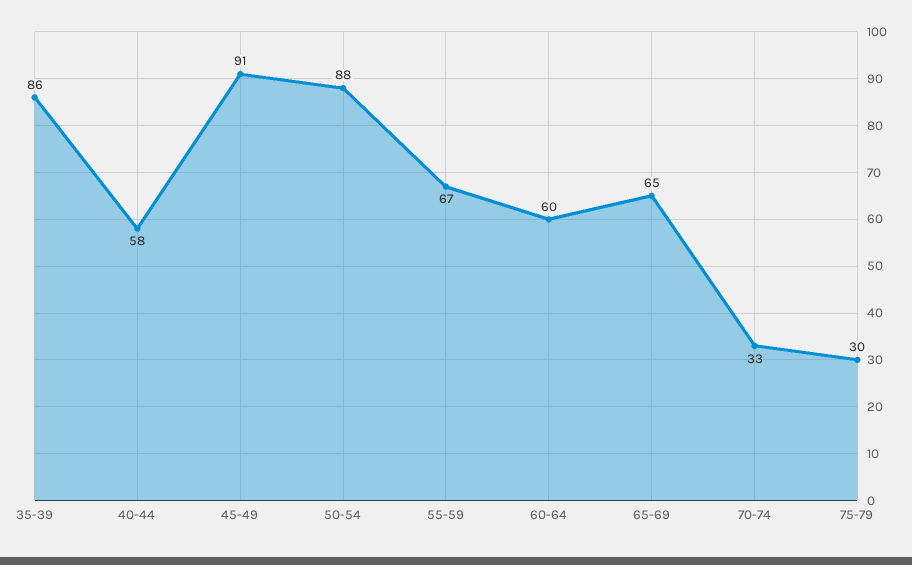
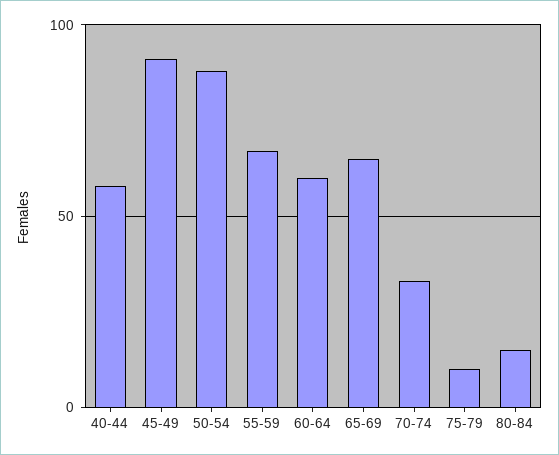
35-39: 86 -> none
75-79: 30 -> 10
80-84: none -> 15

